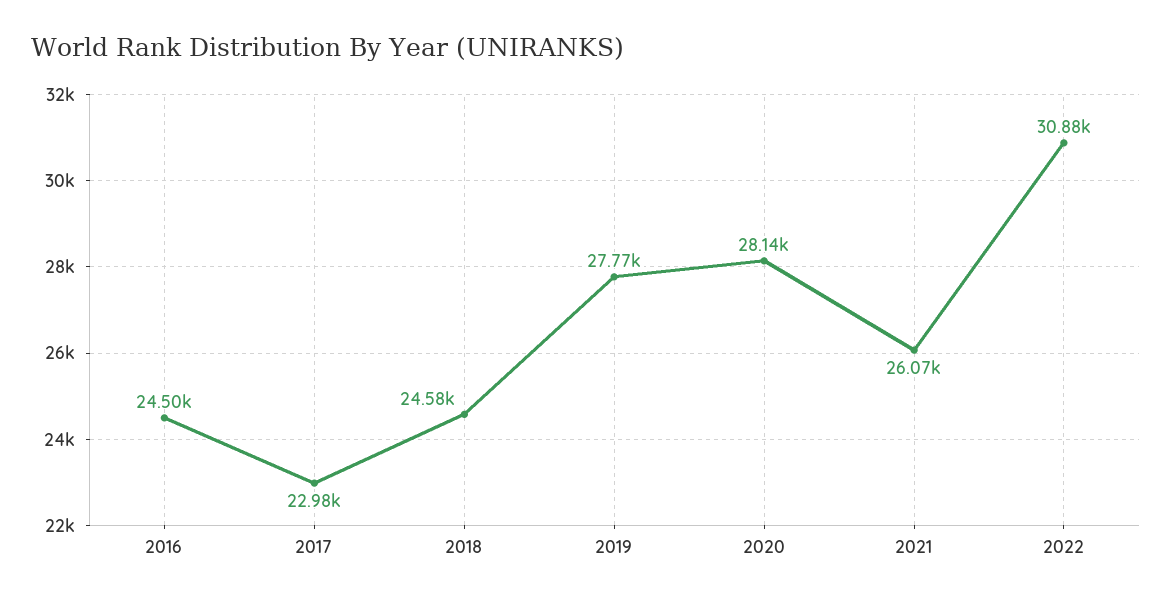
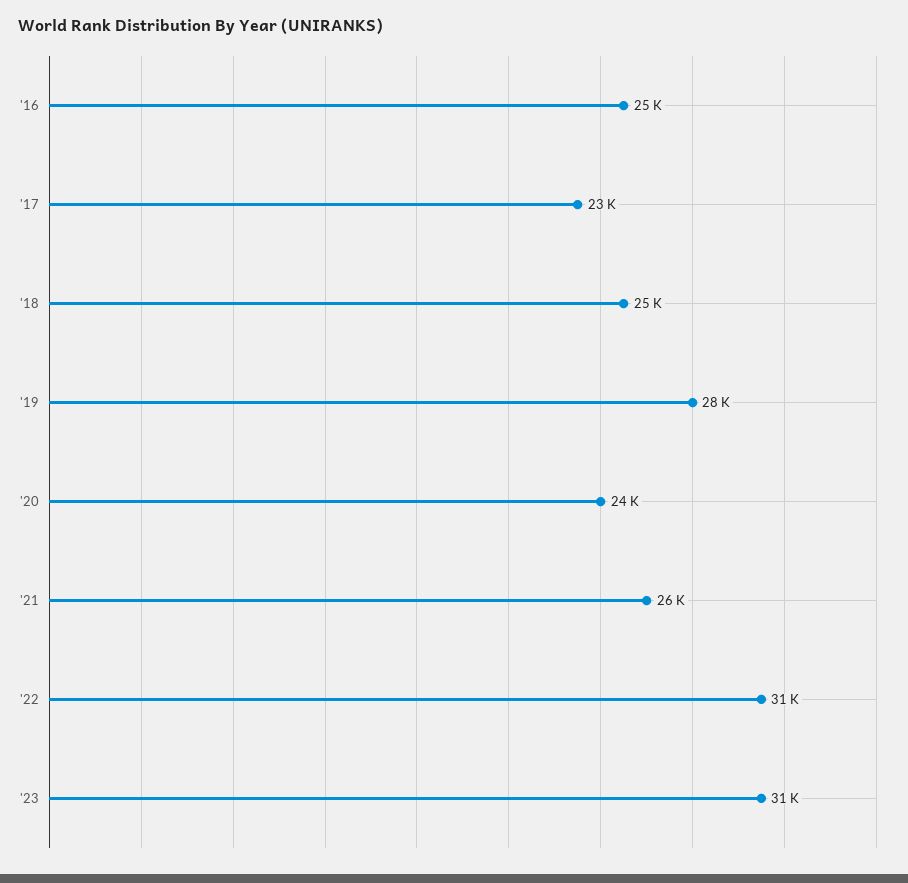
2020: 28140 -> 24000
'23: none -> 31000

